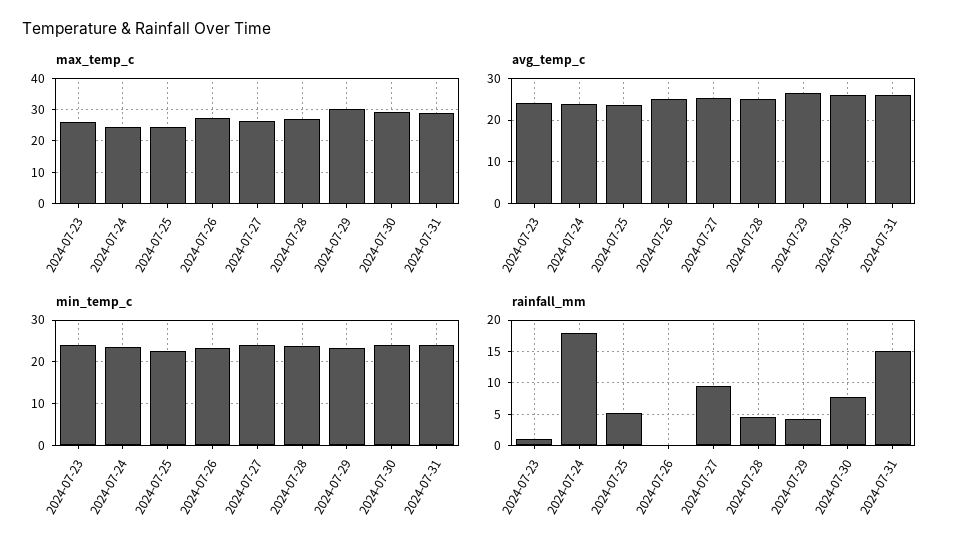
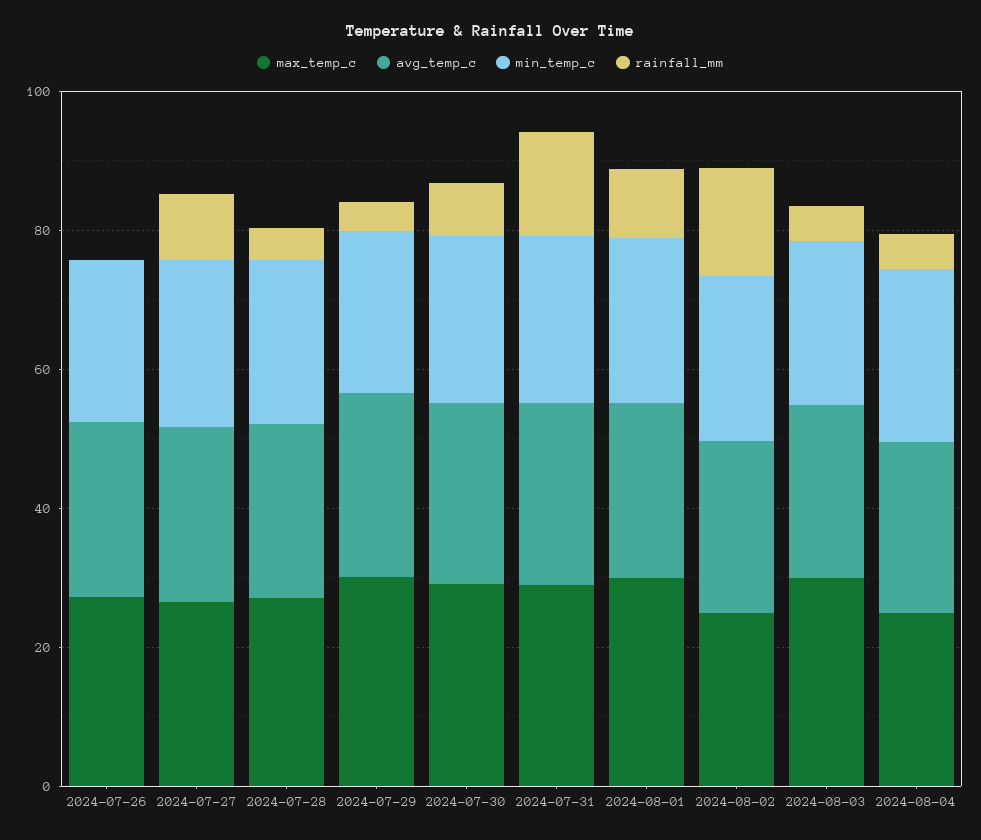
max_temp_c, 2024-07-23: 26 -> none
max_temp_c, 2024-07-24: 24 -> none
max_temp_c, 2024-07-25: 24 -> none
avg_temp_c, 2024-07-23: 24 -> none
avg_temp_c, 2024-07-24: 24 -> none
avg_temp_c, 2024-07-25: 24 -> none
min_temp_c, 2024-07-23: 24 -> none
min_temp_c, 2024-07-24: 24 -> none
min_temp_c, 2024-07-25: 22 -> none
rainfall_mm, 2024-07-23: 1 -> none
rainfall_mm, 2024-07-24: 18 -> none
rainfall_mm, 2024-07-25: 5 -> none
max_temp_c, 2024-08-01: none -> 30
avg_temp_c, 2024-08-01: none -> 25
min_temp_c, 2024-08-01: none -> 25
rainfall_mm, 2024-08-01: none -> 10
max_temp_c, 2024-08-02: none -> 25
avg_temp_c, 2024-08-02: none -> 25
min_temp_c, 2024-08-02: none -> 25
rainfall_mm, 2024-08-02: none -> 15
max_temp_c, 2024-08-03: none -> 30
avg_temp_c, 2024-08-03: none -> 25
min_temp_c, 2024-08-03: none -> 25
rainfall_mm, 2024-08-03: none -> 5
max_temp_c, 2024-08-04: none -> 25
avg_temp_c, 2024-08-04: none -> 25
min_temp_c, 2024-08-04: none -> 25
rainfall_mm, 2024-08-04: none -> 5

